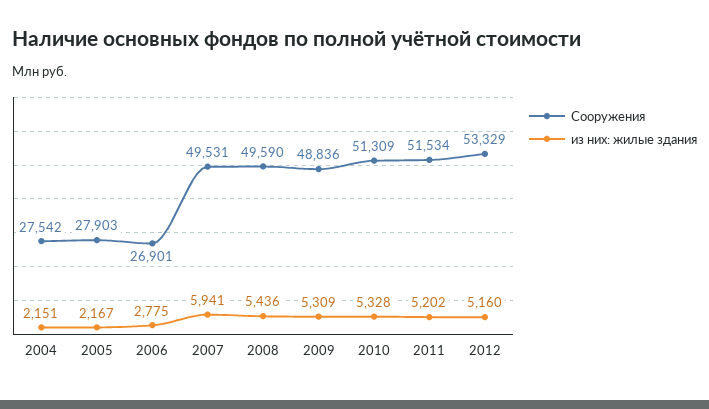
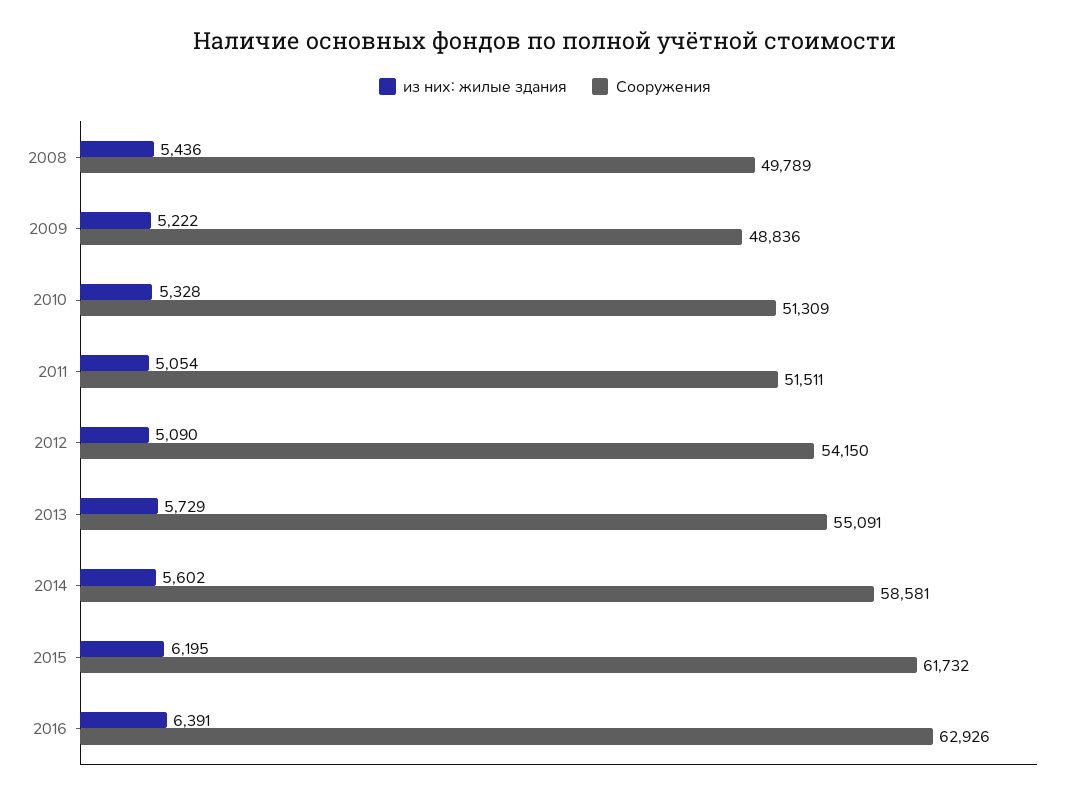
Сооружения, 2004: 27542 -> none
из них: жилые здания, 2004: 2151 -> none
Сооружения, 2005: 27903 -> none
из них: жилые здания, 2005: 2167 -> none
Сооружения, 2006: 26901 -> none
из них: жилые здания, 2006: 2775 -> none
Сооружения, 2007: 49531 -> none
из них: жилые здания, 2007: 5941 -> none
Сооружения, 2008: 49590 -> 49789
из них: жилые здания, 2009: 5309 -> 5222
Сооружения, 2011: 51534 -> 51511
из них: жилые здания, 2011: 5202 -> 5054
Сооружения, 2012: 53329 -> 54150
из них: жилые здания, 2012: 5160 -> 5090
из них: жилые здания, 2013: none -> 5729
Сооружения, 2013: none -> 55091
из них: жилые здания, 2014: none -> 5602
Сооружения, 2014: none -> 58581
из них: жилые здания, 2015: none -> 6195
Сооружения, 2015: none -> 61732
из них: жилые здания, 2016: none -> 6391
Сооружения, 2016: none -> 62926

